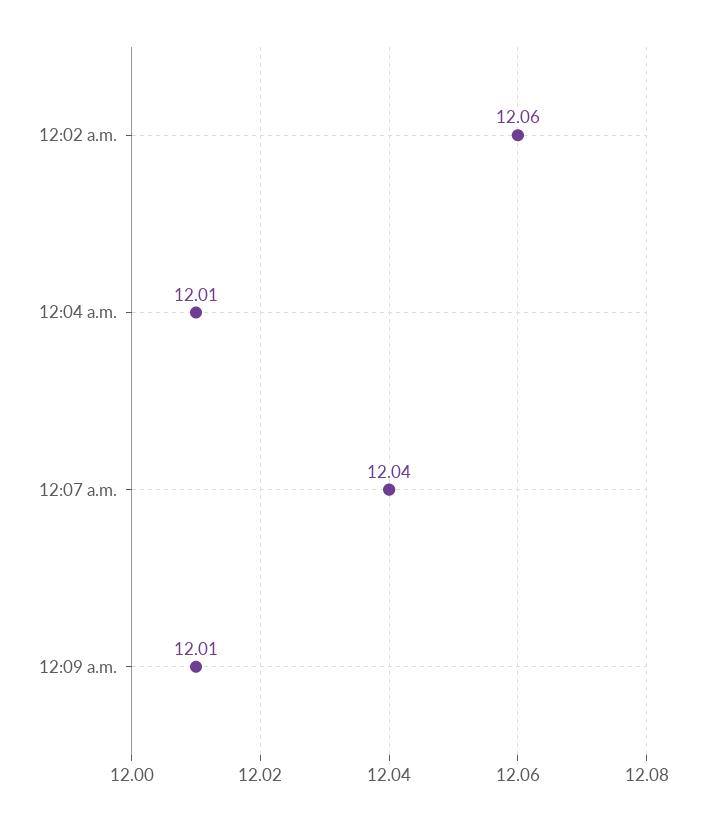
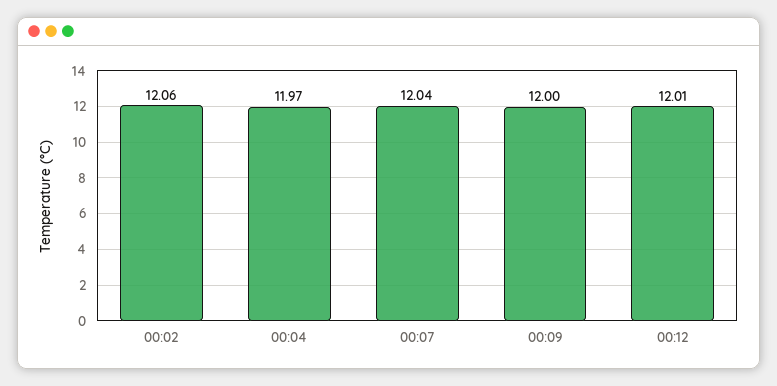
12:04 a.m.: 12.01 -> 11.97
12:09 a.m.: 12.01 -> 12
00:12: none -> 12.01

